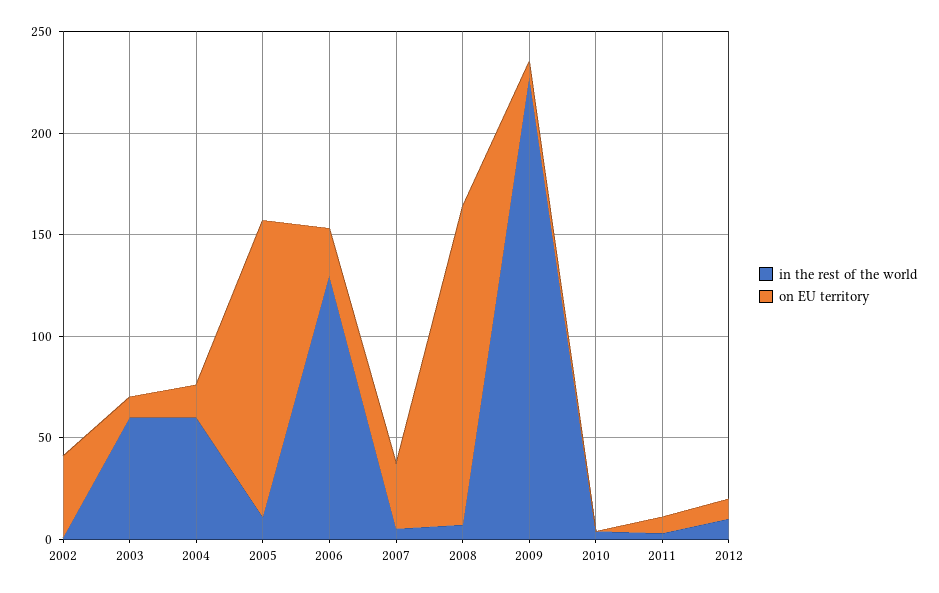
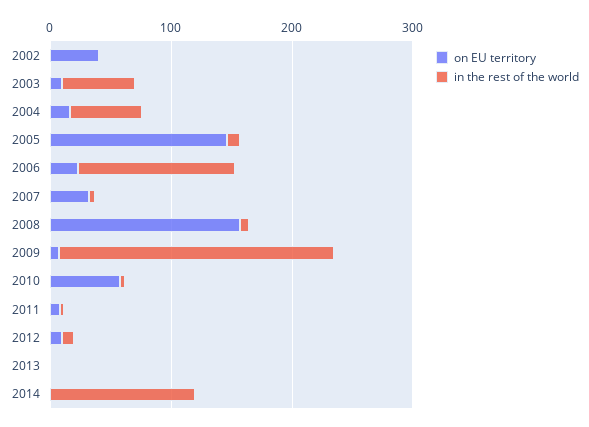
on EU territory, 2010: 0 -> 60
on EU territory, 2013: none -> 0
in the rest of the world, 2013: none -> 0
on EU territory, 2014: none -> 0
in the rest of the world, 2014: none -> 120

